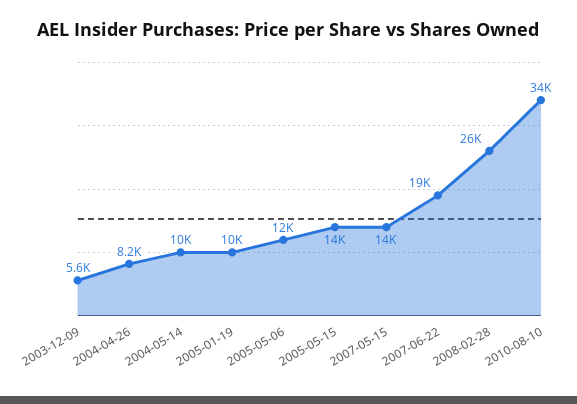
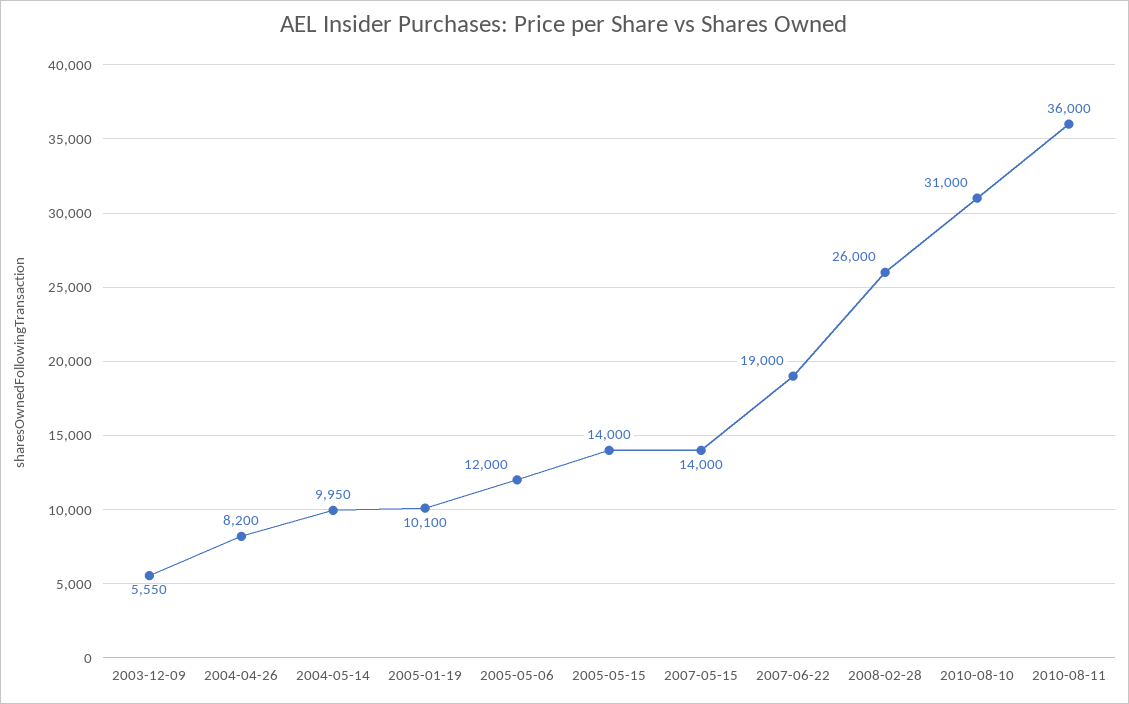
2010-08-10: 34000 -> 31000
2010-08-11: none -> 36000

